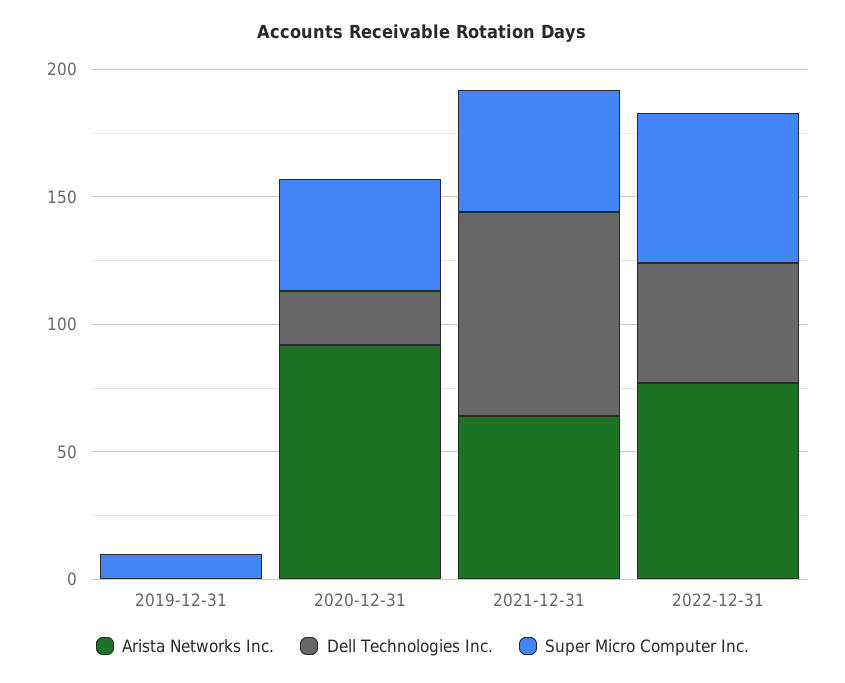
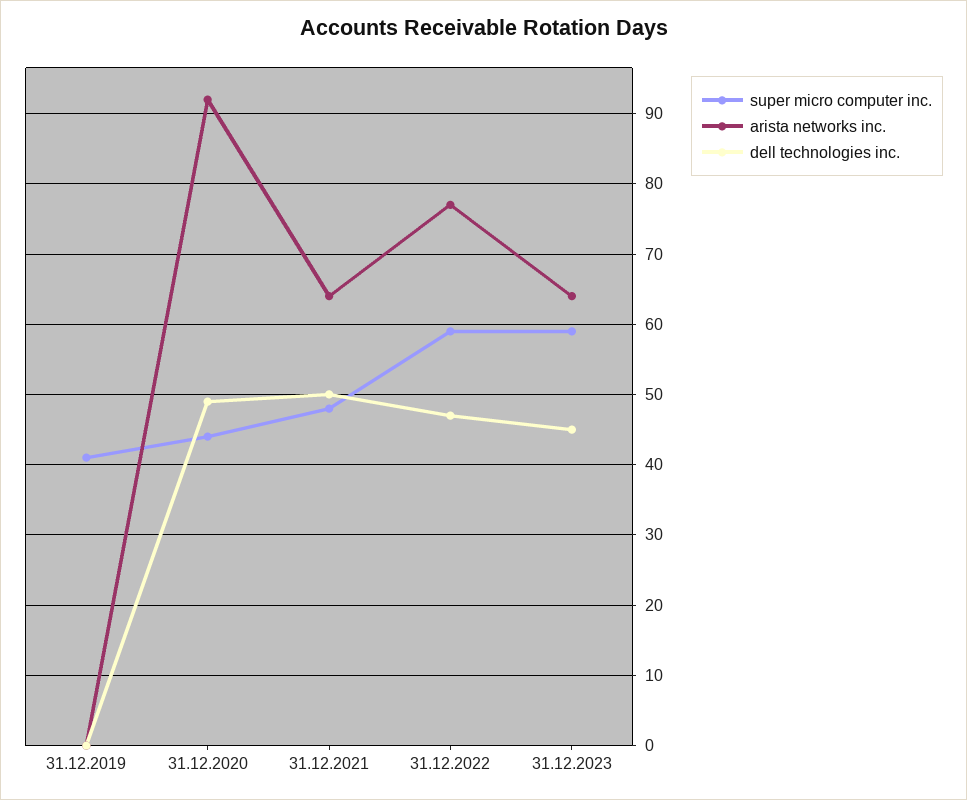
Super Micro Computer Inc., 2019-12-31: 10 -> 41
Dell Technologies Inc., 2020-12-31: 20 -> 49
Dell Technologies Inc., 2021-12-31: 80 -> 50
Super Micro Computer Inc., 31.12.2023: none -> 59
Arista Networks Inc., 31.12.2023: none -> 64
Dell Technologies Inc., 31.12.2023: none -> 45

